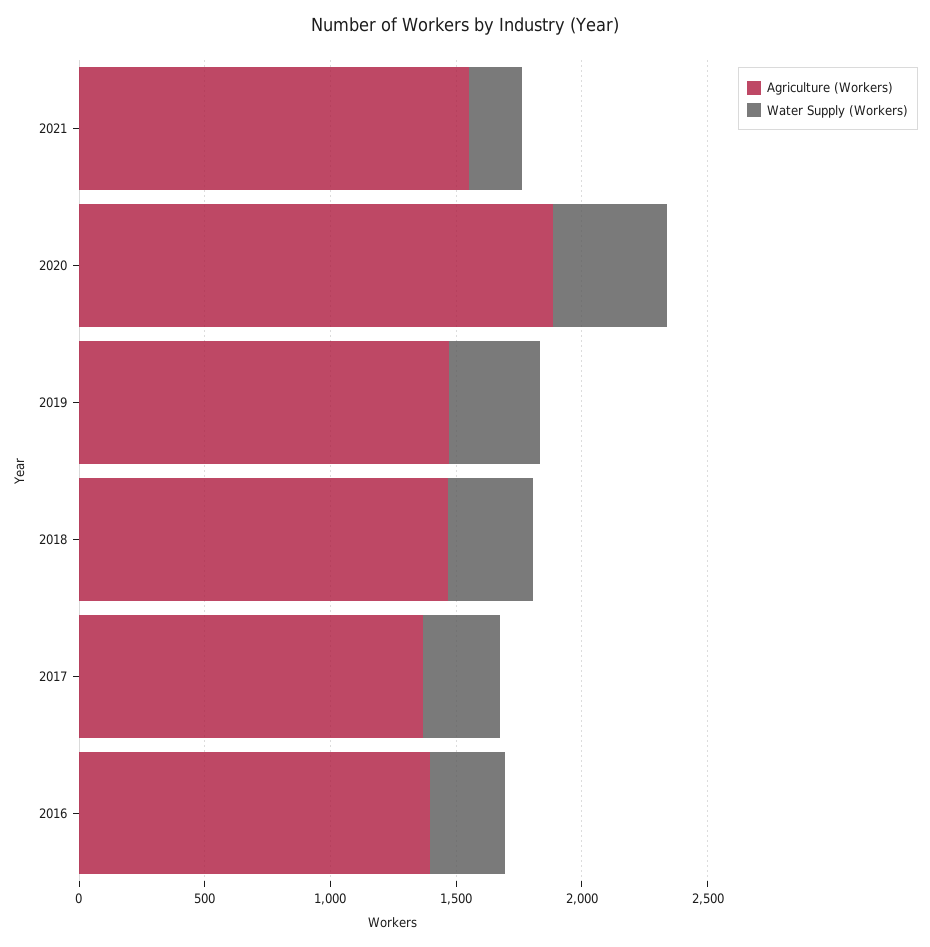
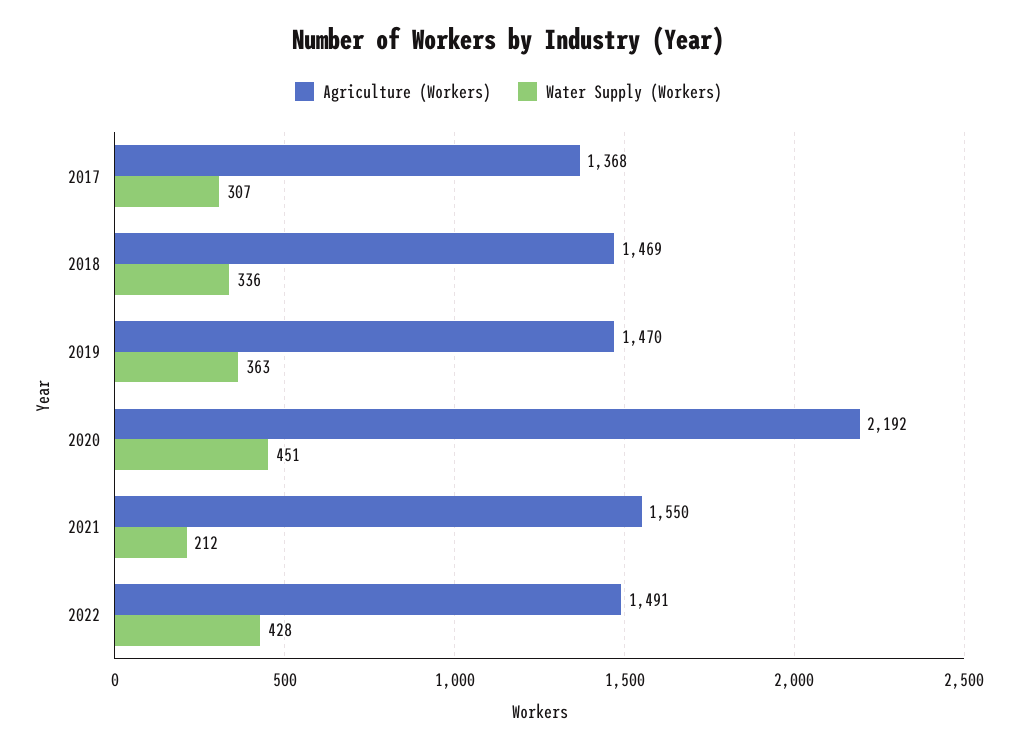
Agriculture (Workers), 2020: 1900 -> 2192
Agriculture (Workers), 2016: 1400 -> none
Water Supply (Workers), 2016: 300 -> none
Agriculture (Workers), 2022: none -> 1491
Water Supply (Workers), 2022: none -> 428

